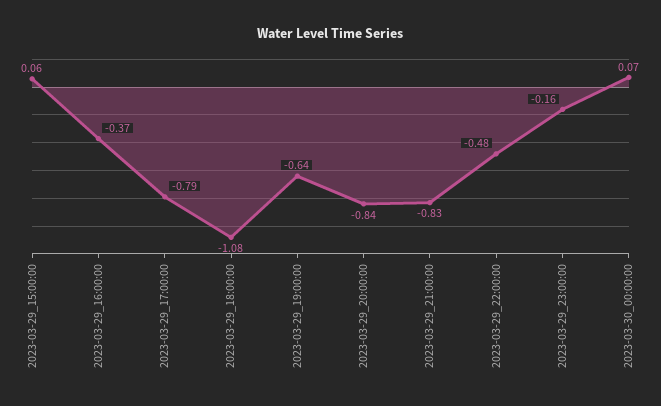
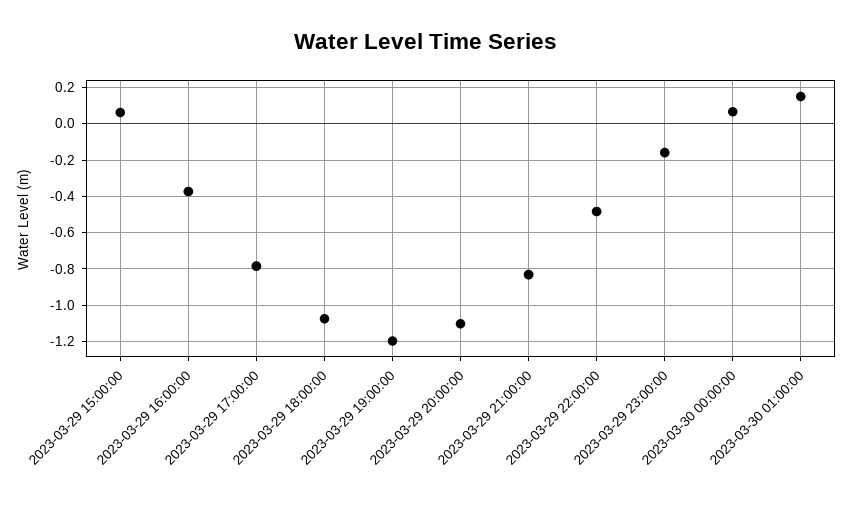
2023-03-29_19:00:00: -0.64 -> -1.2
2023-03-29_20:00:00: -0.84 -> -1.1
2023-03-30 01:00:00: none -> 0.15

